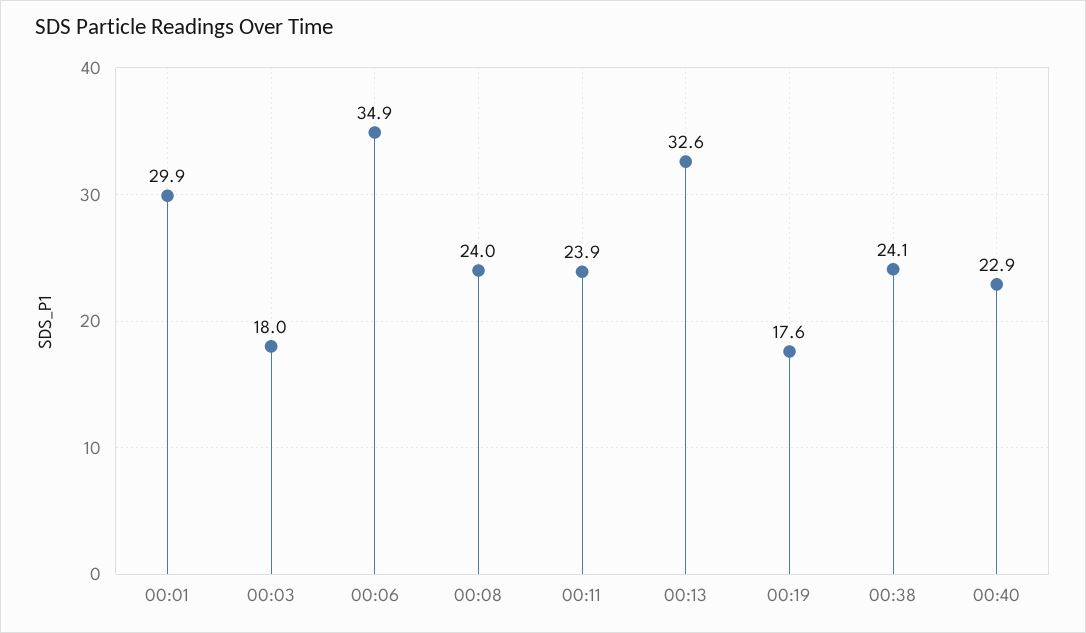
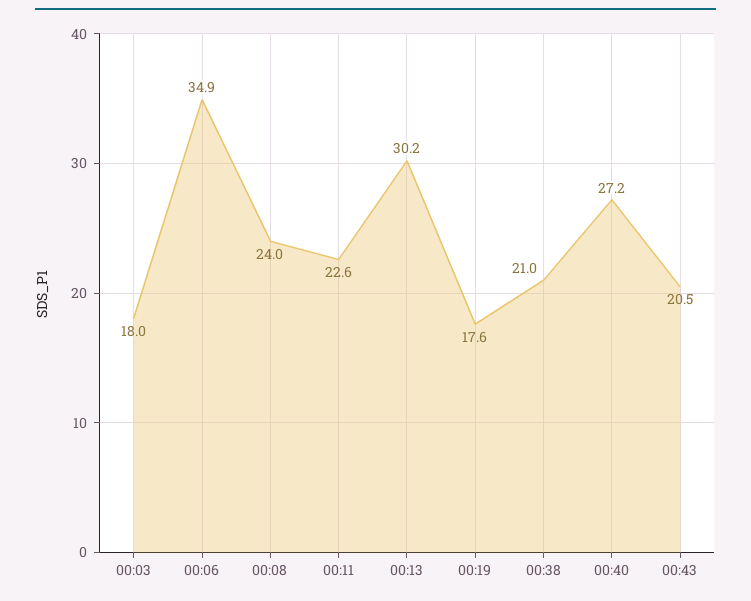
00:01: 29.9 -> none
00:11: 23.9 -> 22.6
00:13: 32.6 -> 30.2
00:38: 24.1 -> 21
00:40: 22.9 -> 27.2
00:43: none -> 20.5

